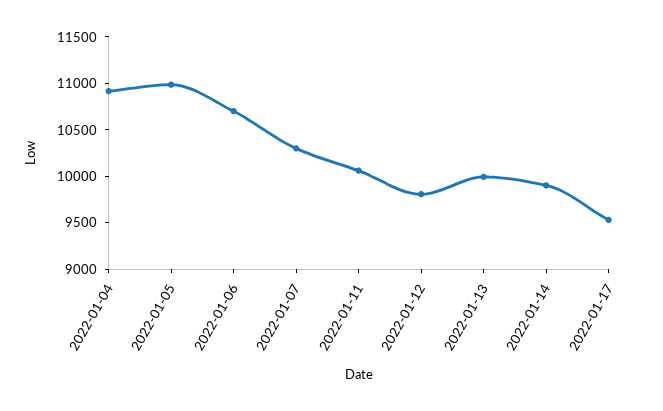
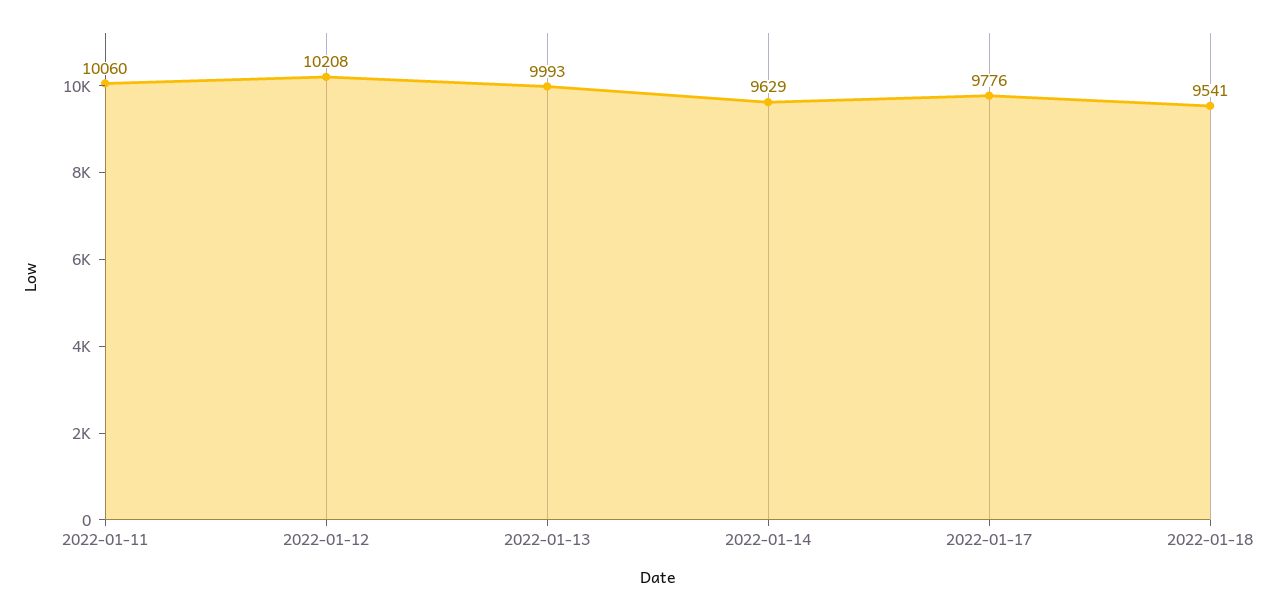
2022-01-04: 10900 -> none
2022-01-05: 11000 -> none
2022-01-06: 10700 -> none
2022-01-07: 10300 -> none
2022-01-12: 9800 -> 10208
2022-01-14: 9900 -> 9629
2022-01-17: 9500 -> 9776
2022-01-18: none -> 9541

